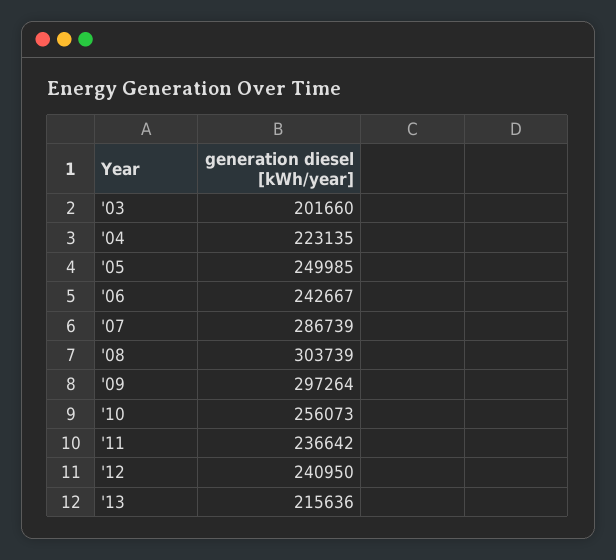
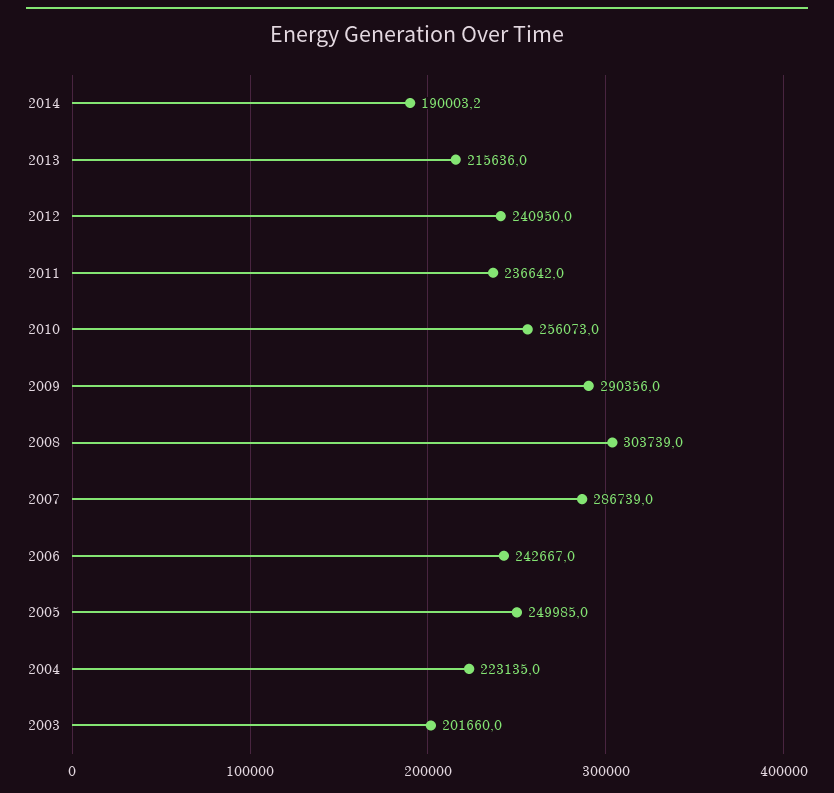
'09: 297264 -> 290356
2014: none -> 190003.2

